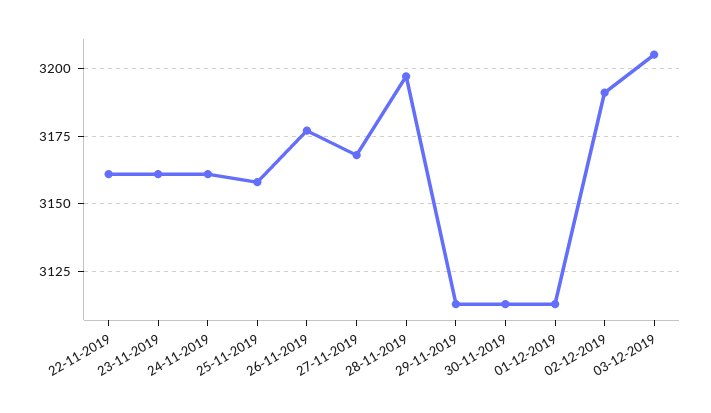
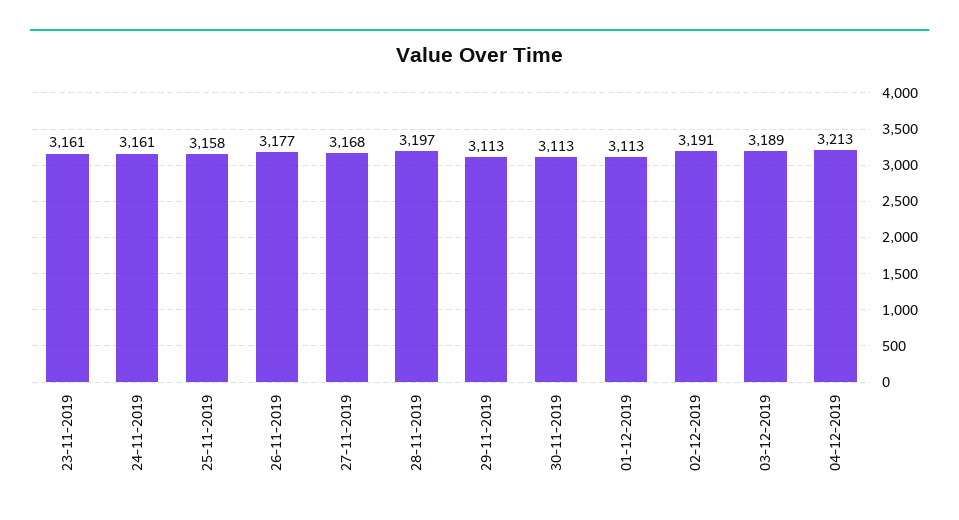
22-11-2019: 3160 -> none
03-12-2019: 3205 -> 3189
04-12-2019: none -> 3213

